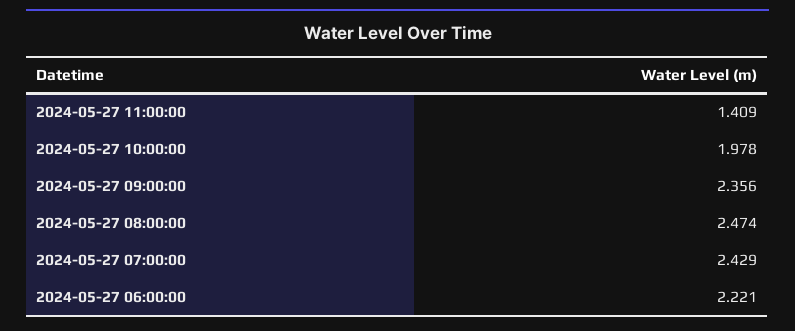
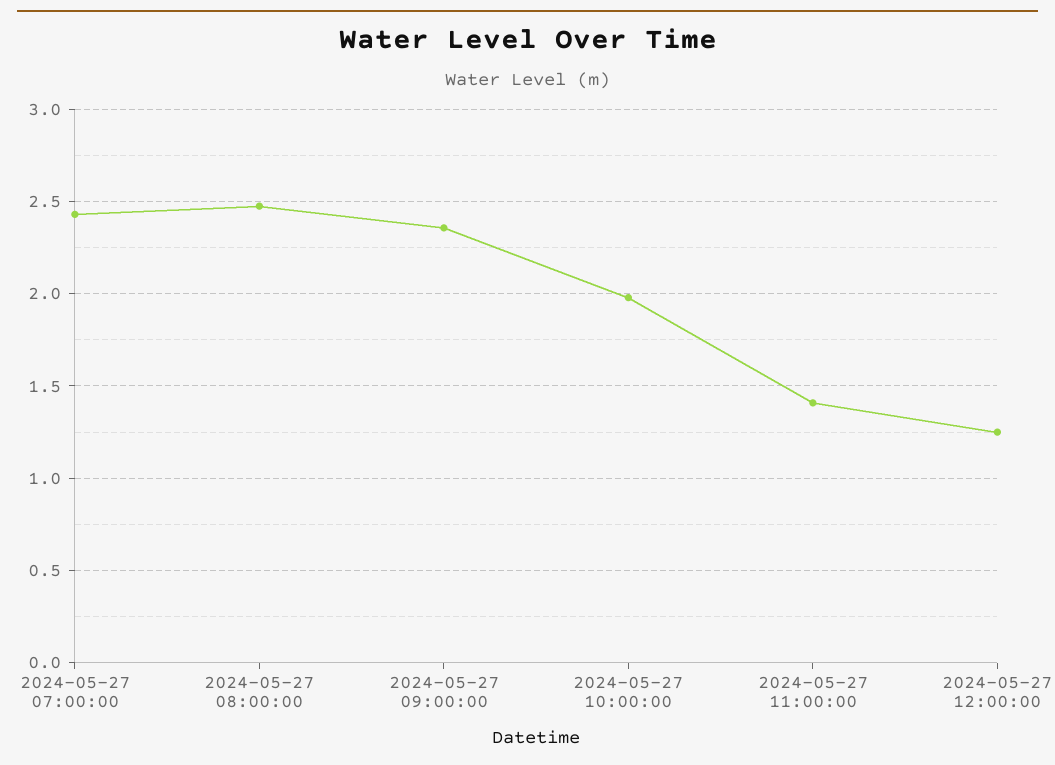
2024-05-27 06:00:00: 2.221 -> none
2024-05-27 12:00:00: none -> 1.25

